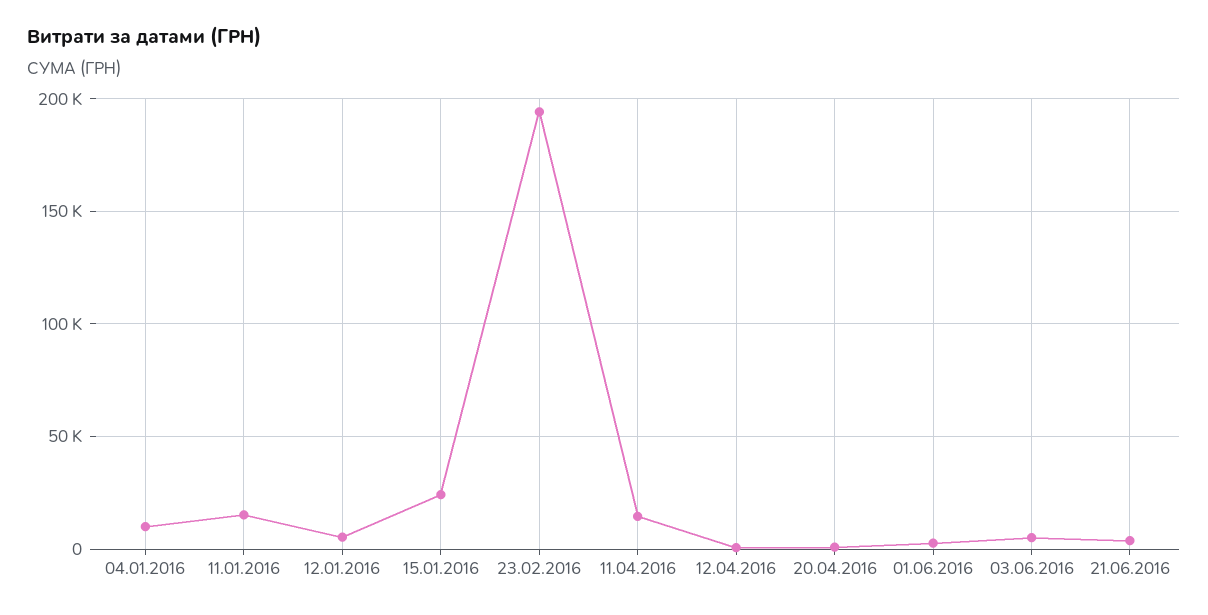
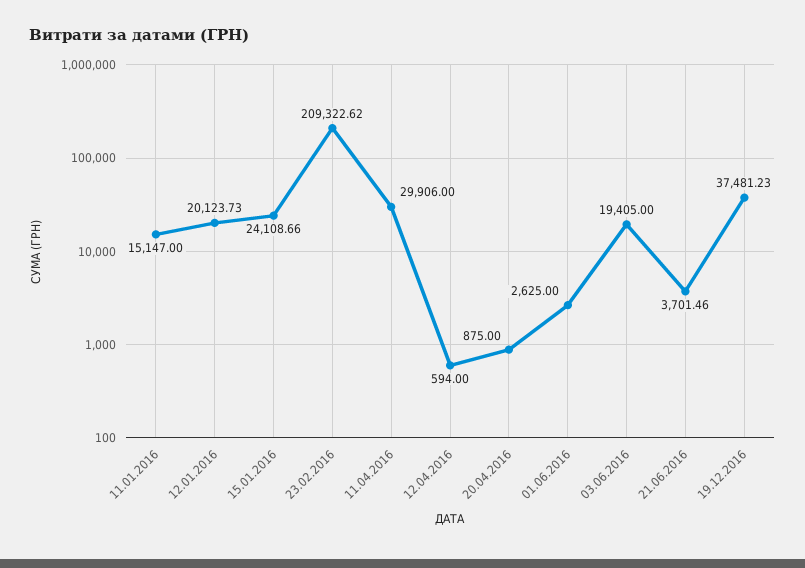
04.01.2016: 10000 -> none
12.01.2016: 5000 -> 20123.73
23.02.2016: 195000 -> 209322.62
11.04.2016: 15000 -> 29906
03.06.2016: 5000 -> 19405
19.12.2016: none -> 37481.23

